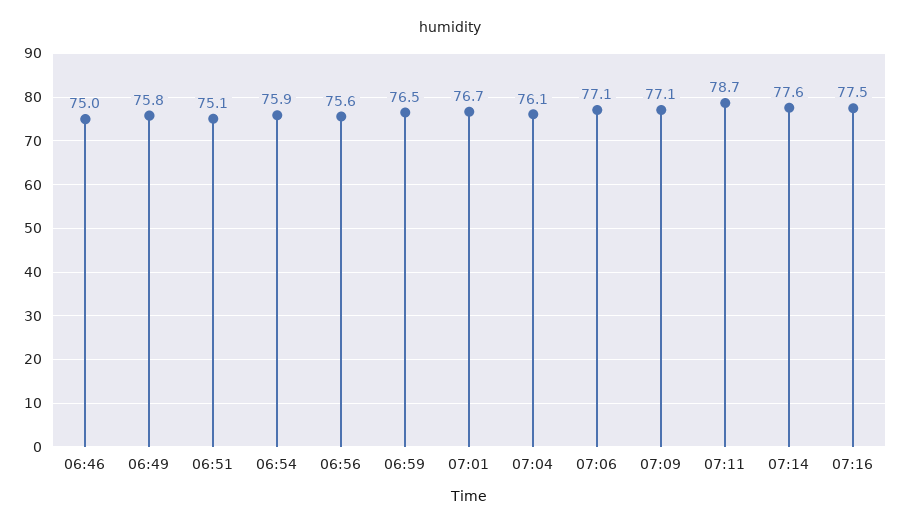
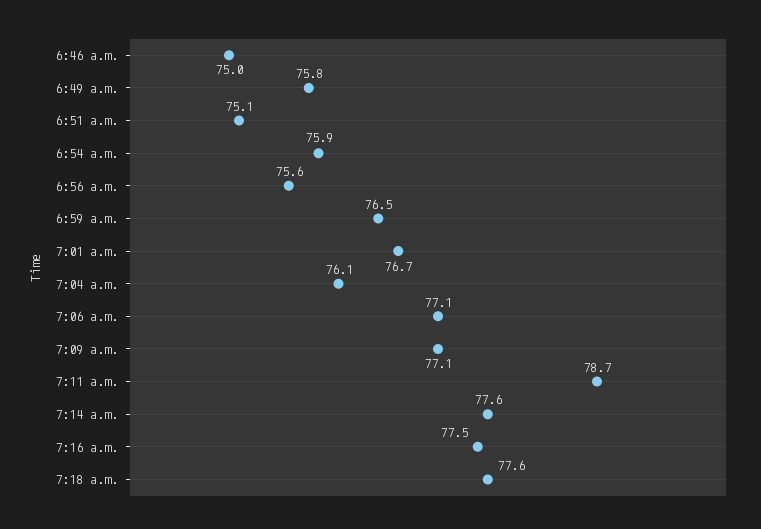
7:18 a.m.: none -> 77.6

